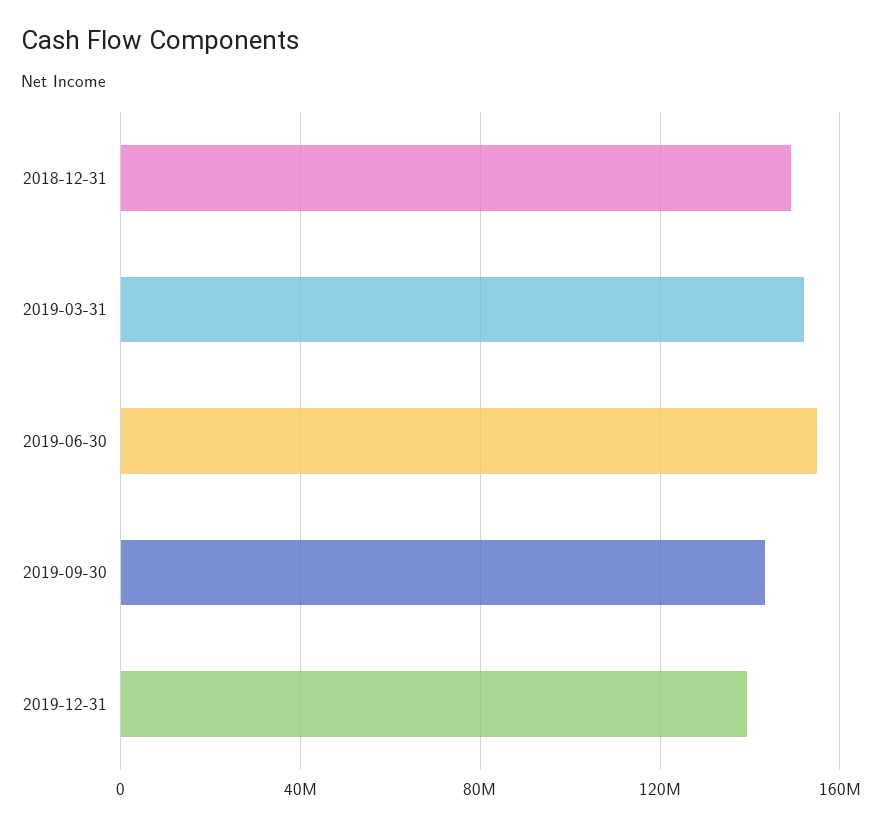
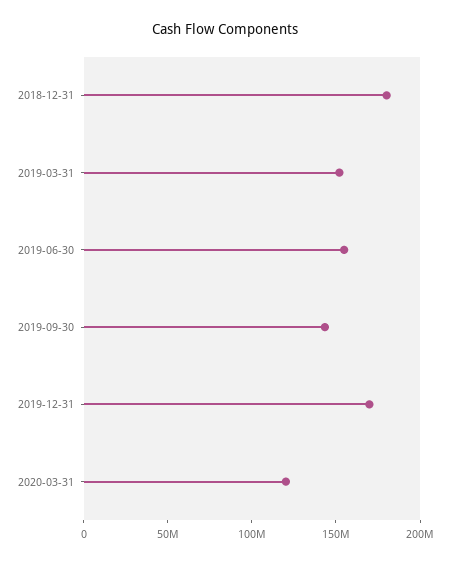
2018-12-31: 150000000 -> 180000000
2019-12-31: 140000000 -> 170000000
2020-03-31: none -> 120000000

